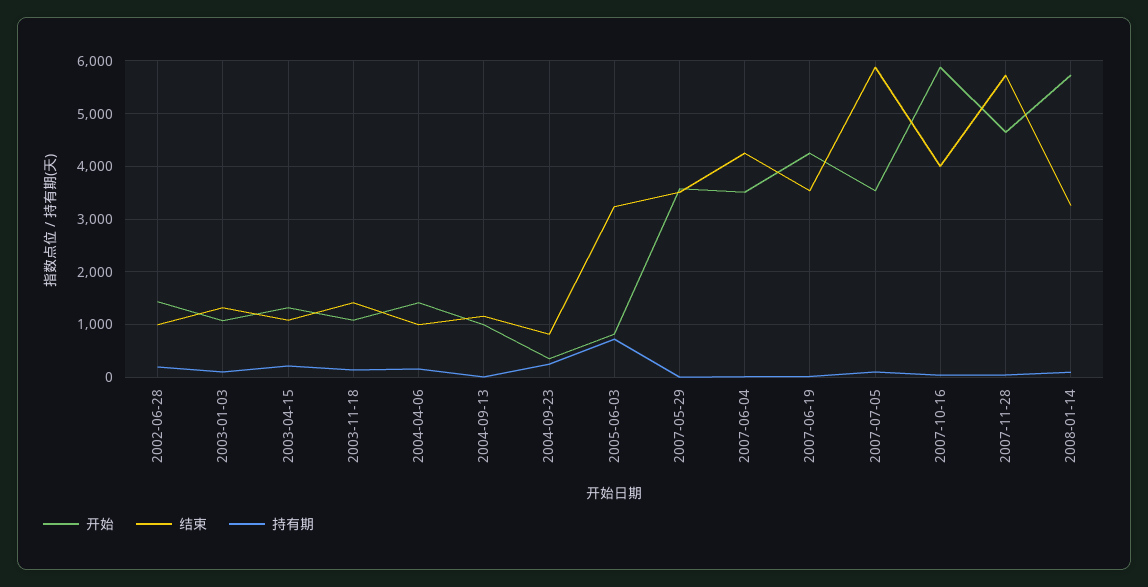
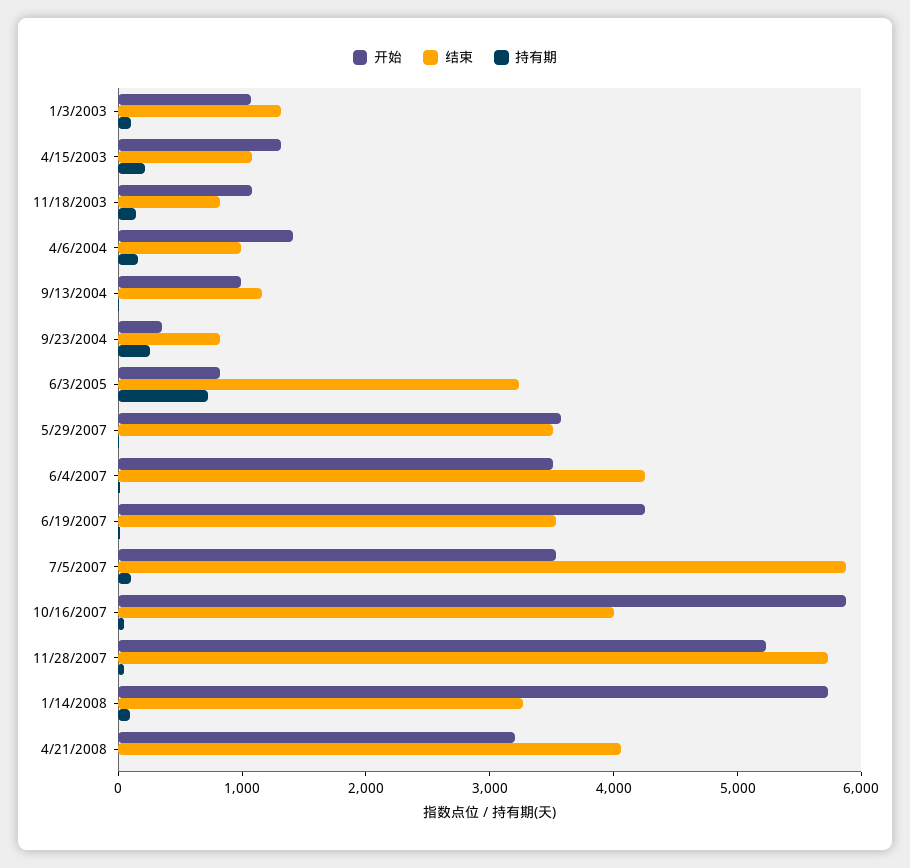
开始, 2002-06-28: 1400 -> none
结束, 2002-06-28: 1000 -> none
持有期, 2002-06-28: 200 -> none
结束, 2003-11-18: 1400 -> 800
开始, 2007-11-28: 4600 -> 5200
开始, 4/21/2008: none -> 3200
结束, 4/21/2008: none -> 4000
持有期, 4/21/2008: none -> 0

